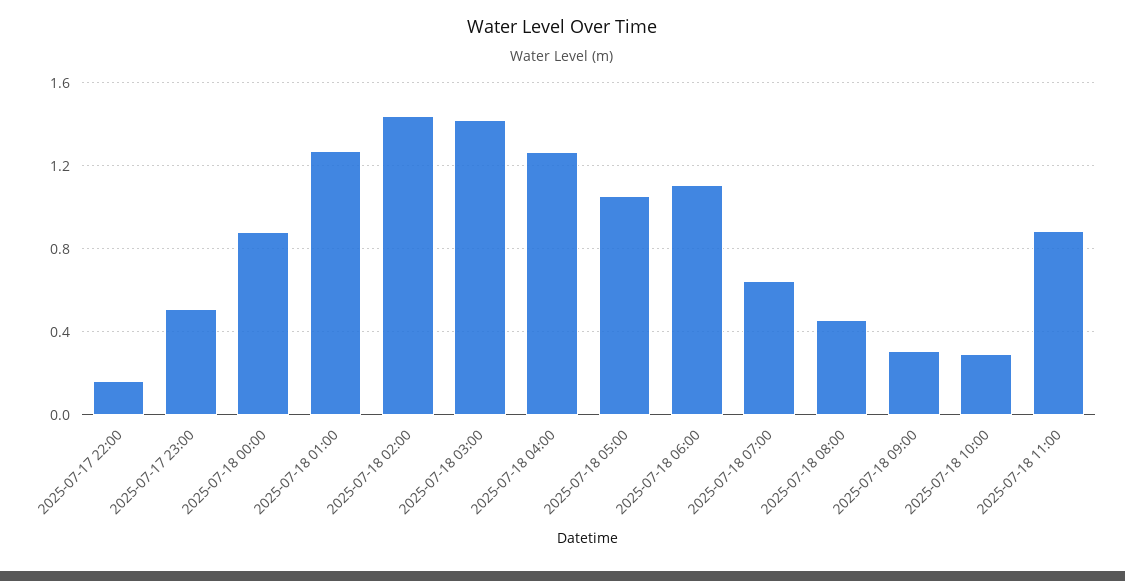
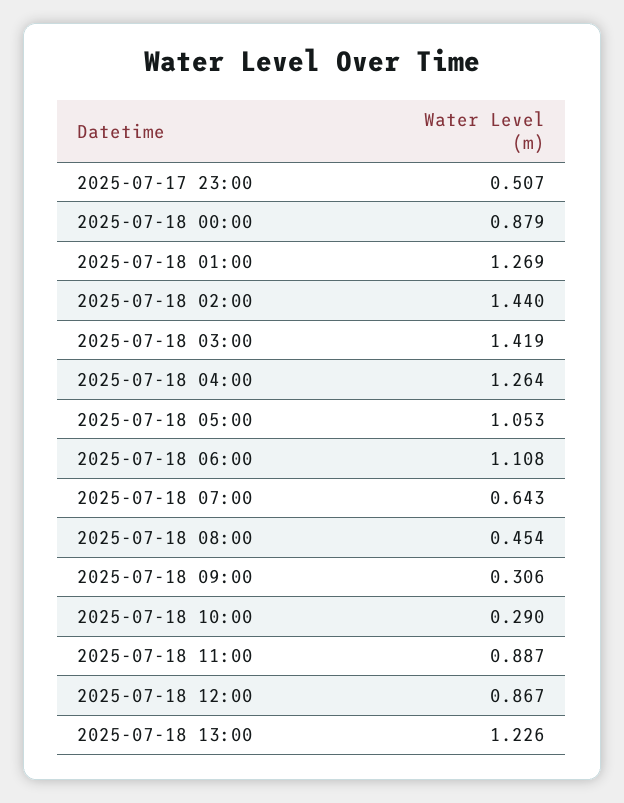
2025-07-17 22:00: 0.15 -> none
2025-07-18 12:00: none -> 0.867
2025-07-18 13:00: none -> 1.226

